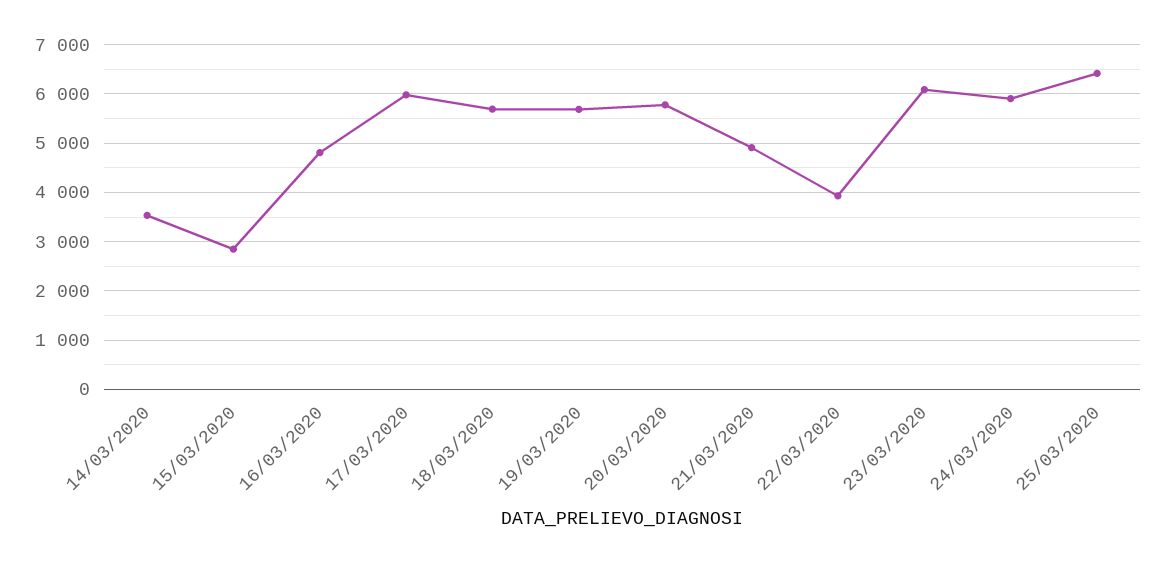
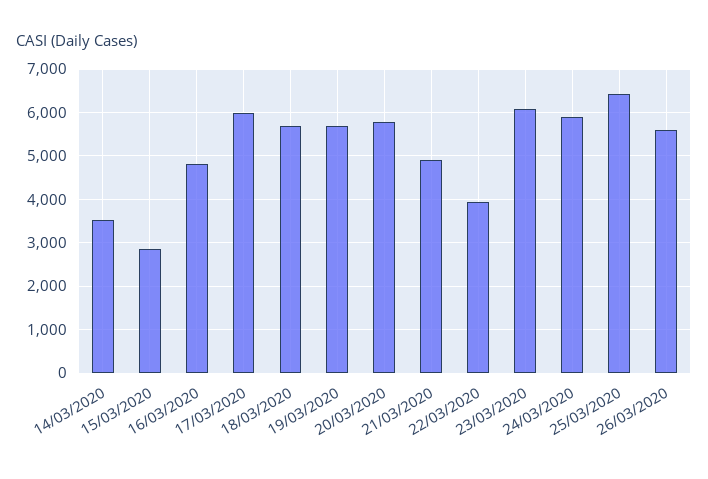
26/03/2020: none -> 5600

